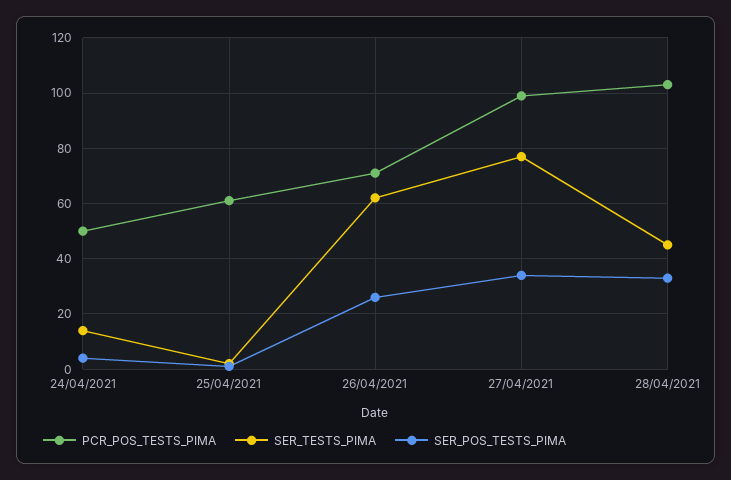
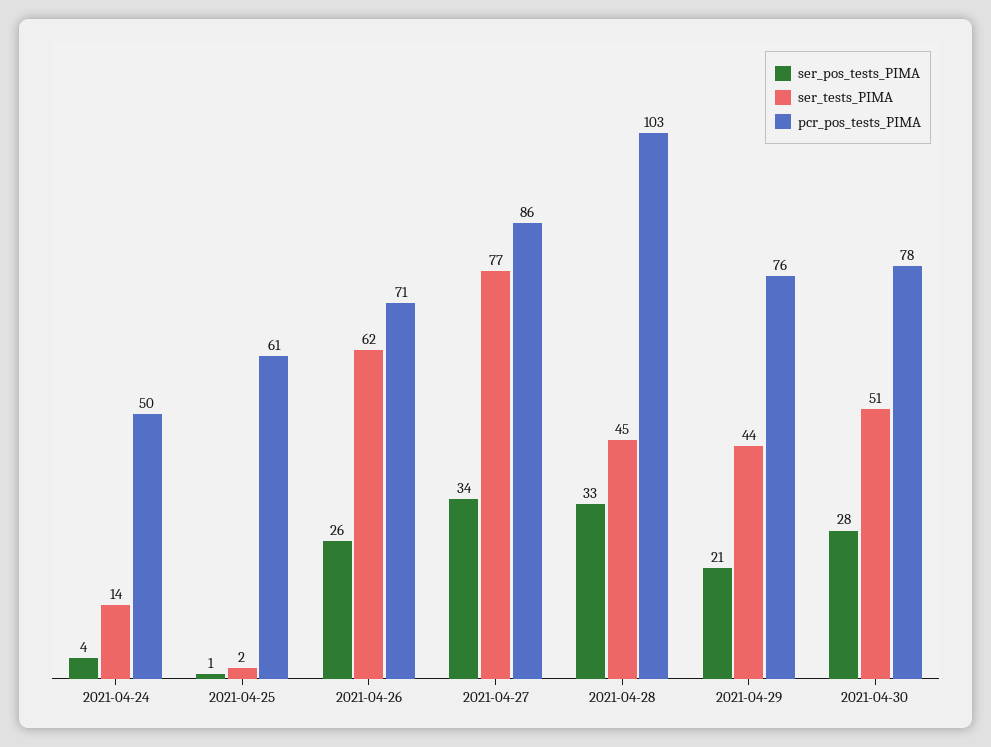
PCR_POS_TESTS_PIMA, 27/04/2021: 100 -> 86
SER_POS_TESTS_PIMA, 2021-04-29: none -> 21
SER_TESTS_PIMA, 2021-04-29: none -> 44
PCR_POS_TESTS_PIMA, 2021-04-29: none -> 76
SER_POS_TESTS_PIMA, 2021-04-30: none -> 28
SER_TESTS_PIMA, 2021-04-30: none -> 51
PCR_POS_TESTS_PIMA, 2021-04-30: none -> 78

